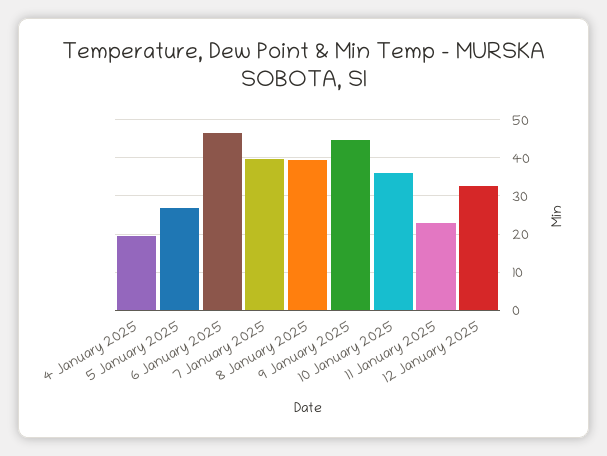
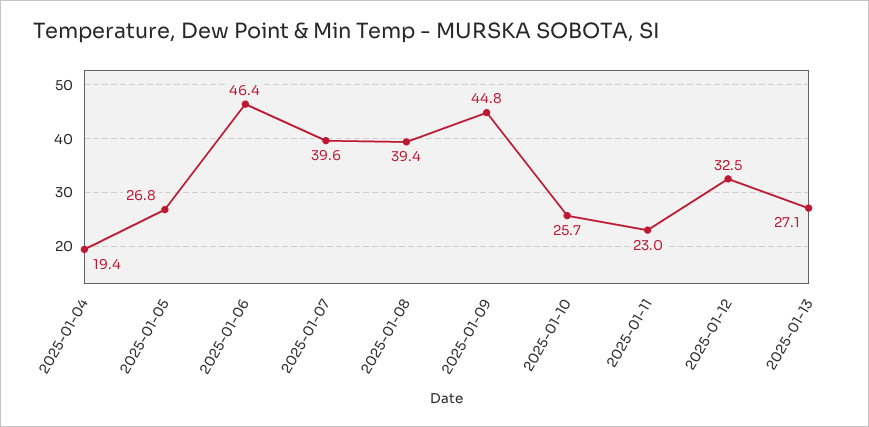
10 January 2025: 36 -> 25.7
2025-01-13: none -> 27.1

